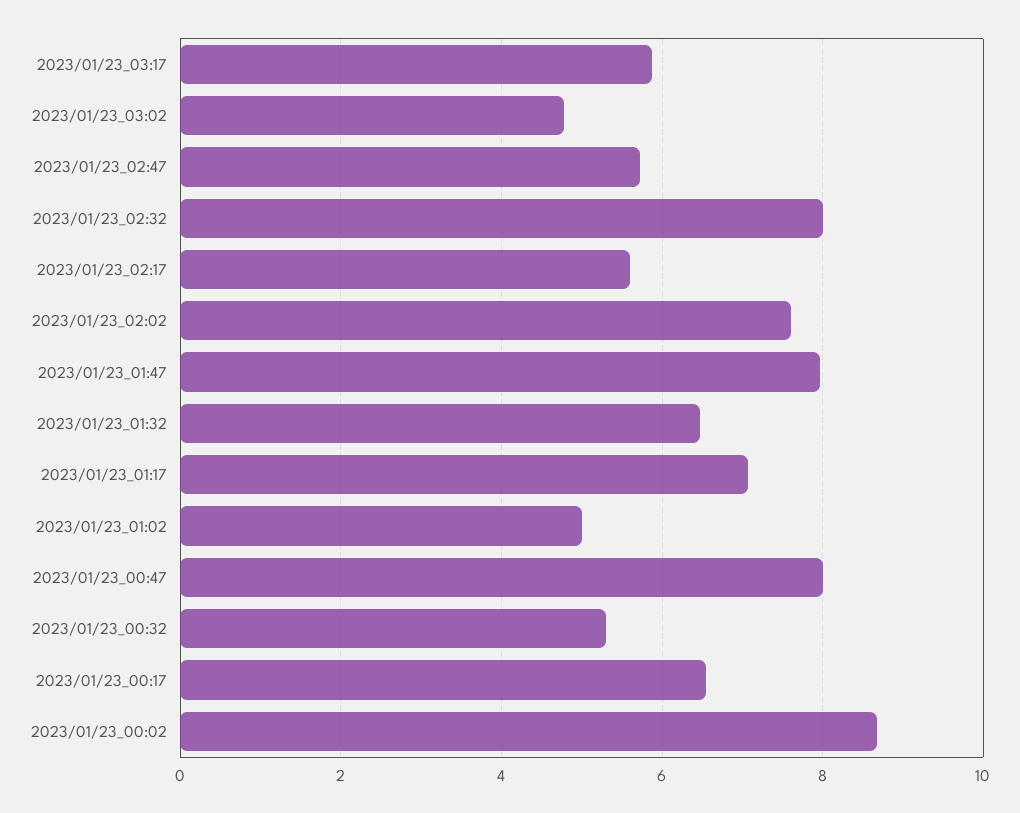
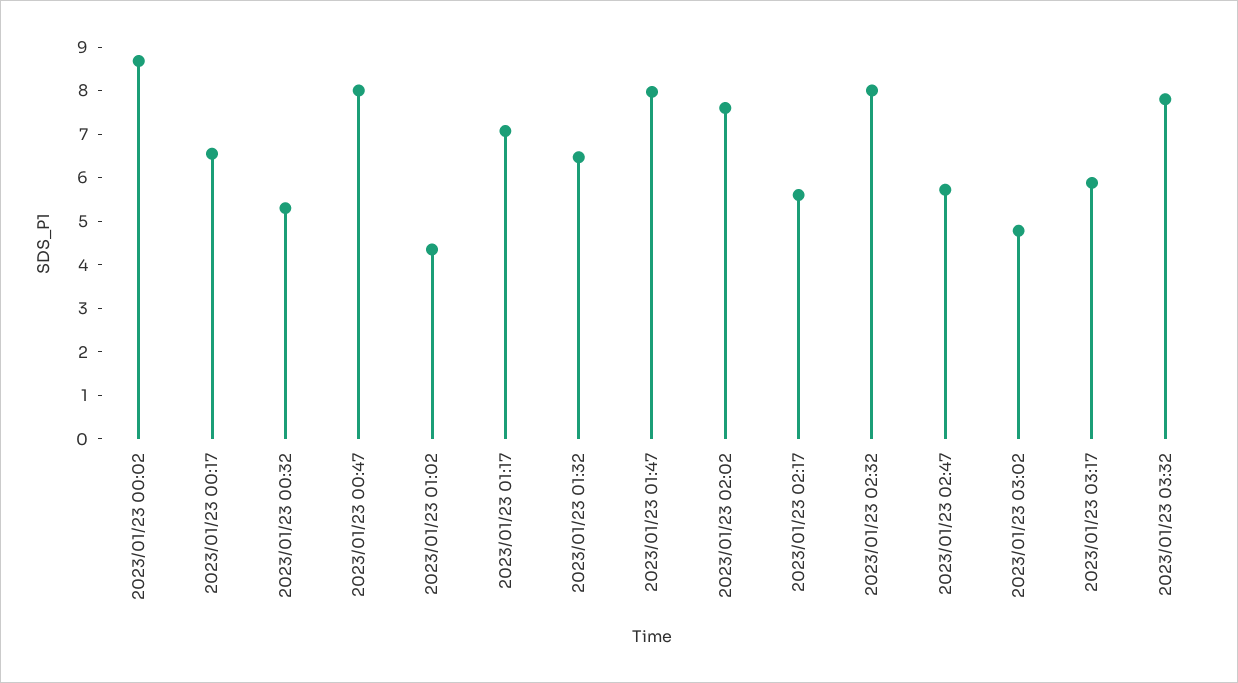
2023/01/23_01:02: 5 -> 4.4
2023/01/23 03:32: none -> 7.8

